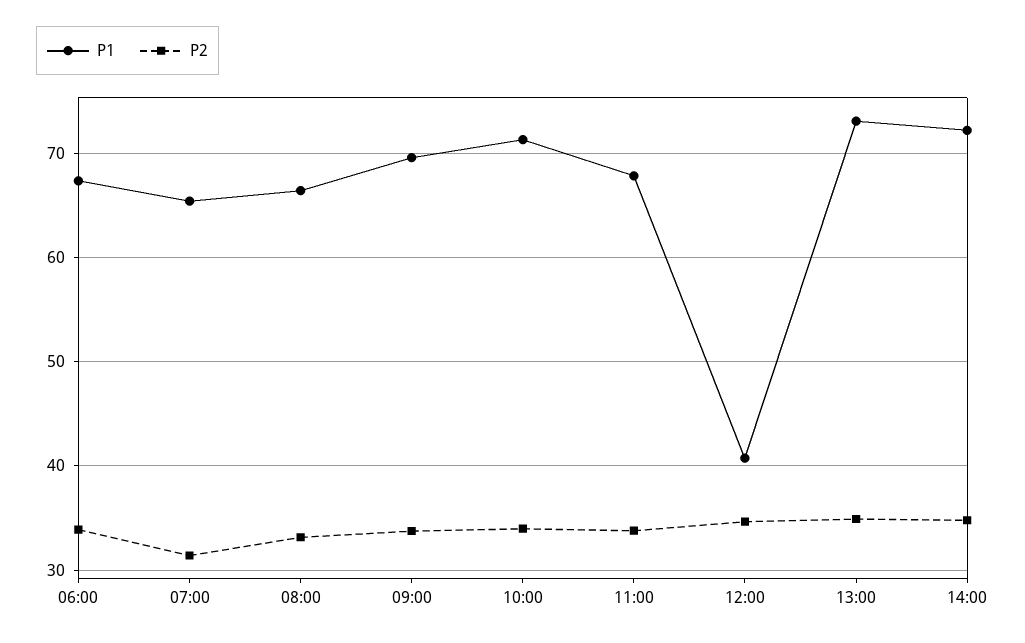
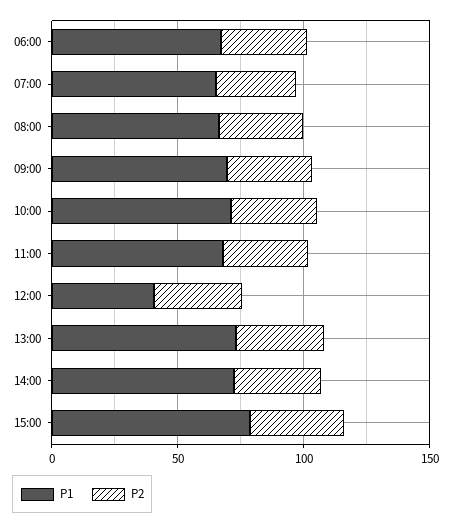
P1, 15:00: none -> 80
P2, 15:00: none -> 40

